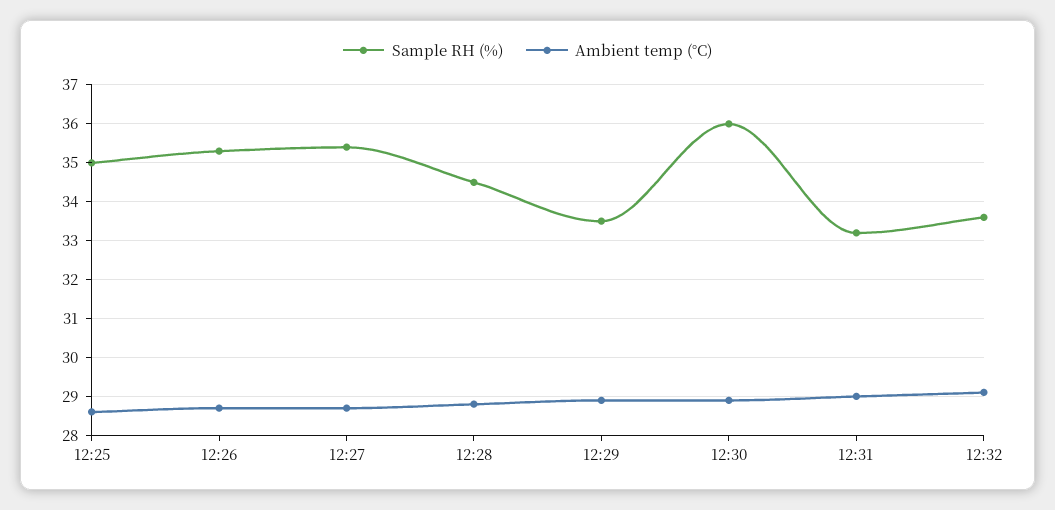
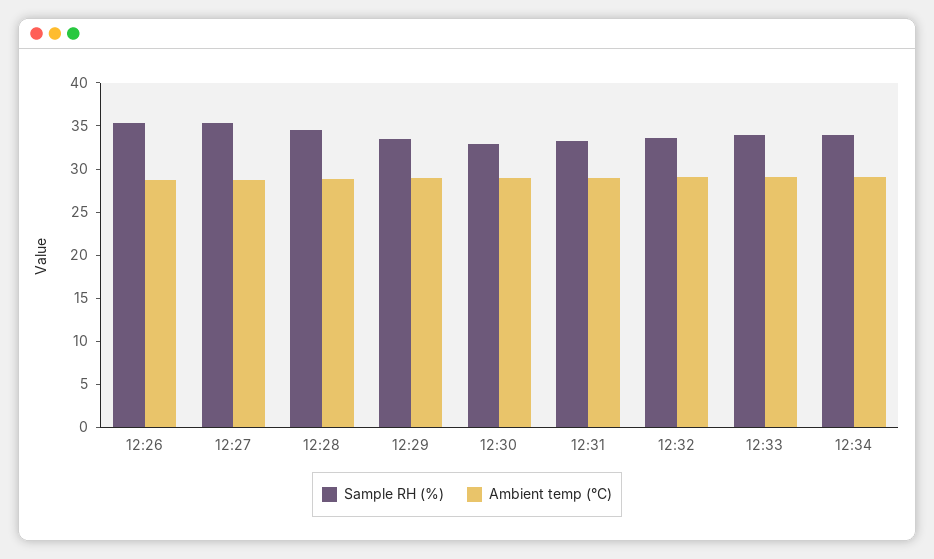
Sample RH (%), 12:25: 35 -> none
Ambient temp (°C), 12:25: 28.5 -> none
Sample RH (%), 12:30: 36 -> 33
Sample RH (%), 12:33: none -> 34
Ambient temp (°C), 12:33: none -> 29
Sample RH (%), 12:34: none -> 34
Ambient temp (°C), 12:34: none -> 29

